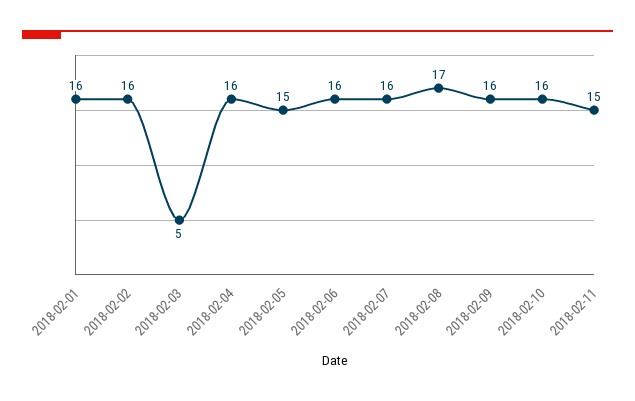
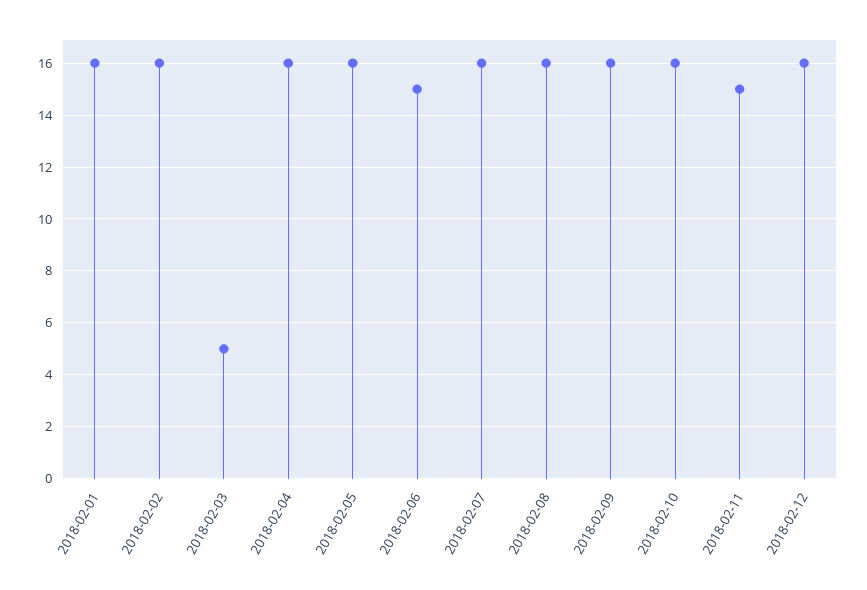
2018-02-05: 15 -> 16
2018-02-06: 16 -> 15
2018-02-08: 17 -> 16
2018-02-12: none -> 16

